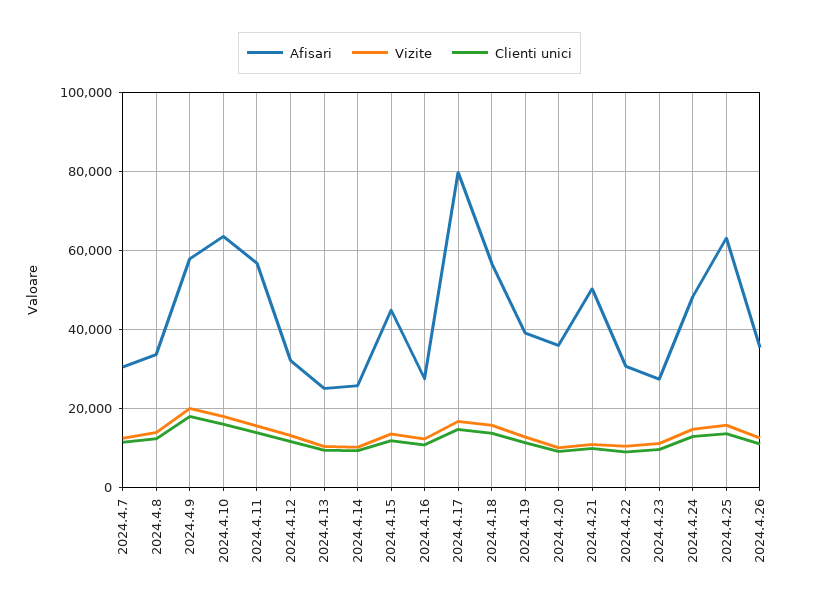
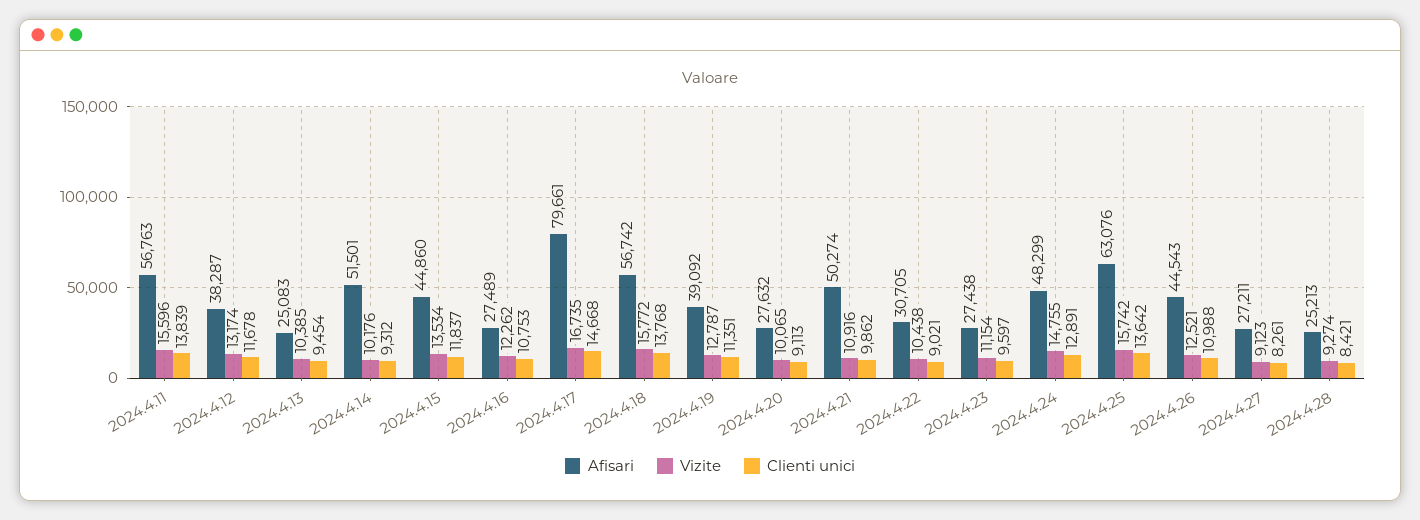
Afisari, 2024.4.7: 30000 -> none
Vizite, 2024.4.7: 12000 -> none
Clienti unici, 2024.4.7: 12000 -> none
Afisari, 2024.4.8: 34000 -> none
Vizite, 2024.4.8: 14000 -> none
Clienti unici, 2024.4.8: 12000 -> none
Afisari, 2024.4.9: 58000 -> none
Vizite, 2024.4.9: 20000 -> none
Clienti unici, 2024.4.9: 18000 -> none
Afisari, 2024.4.10: 64000 -> none
Vizite, 2024.4.10: 18000 -> none
Clienti unici, 2024.4.10: 16000 -> none
Afisari, 2024.4.12: 32000 -> 38287
Afisari, 2024.4.14: 26000 -> 51501
Afisari, 2024.4.20: 36000 -> 27632
Afisari, 2024.4.26: 36000 -> 44543
Afisari, 2024.4.27: none -> 27211
Vizite, 2024.4.27: none -> 9123
Clienti unici, 2024.4.27: none -> 8261
Afisari, 2024.4.28: none -> 25213
Vizite, 2024.4.28: none -> 9274
Clienti unici, 2024.4.28: none -> 8421

